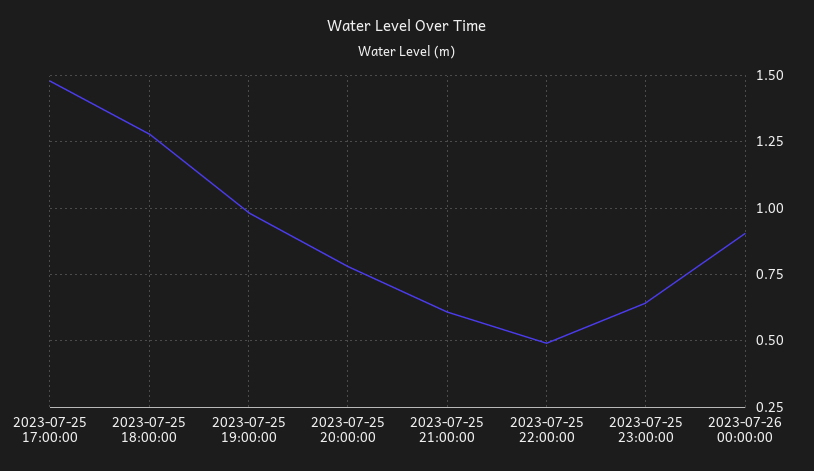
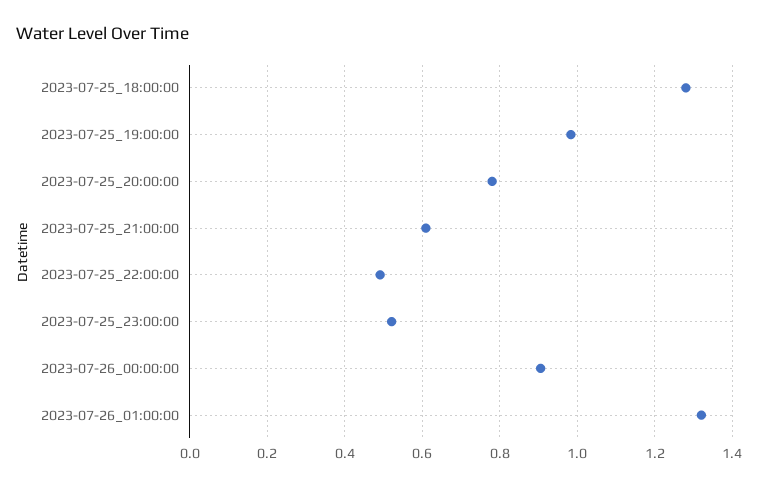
2023-07-25 17:00:00: 1.475 -> none
2023-07-25 23:00:00: 0.65 -> 0.52
2023-07-26_01:00:00: none -> 1.32

